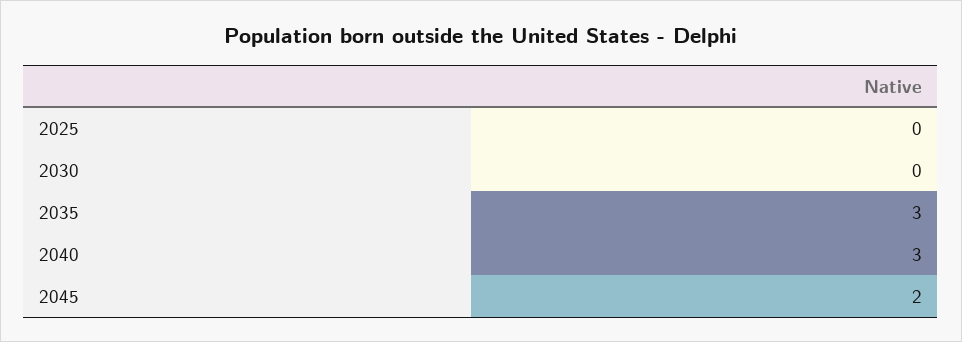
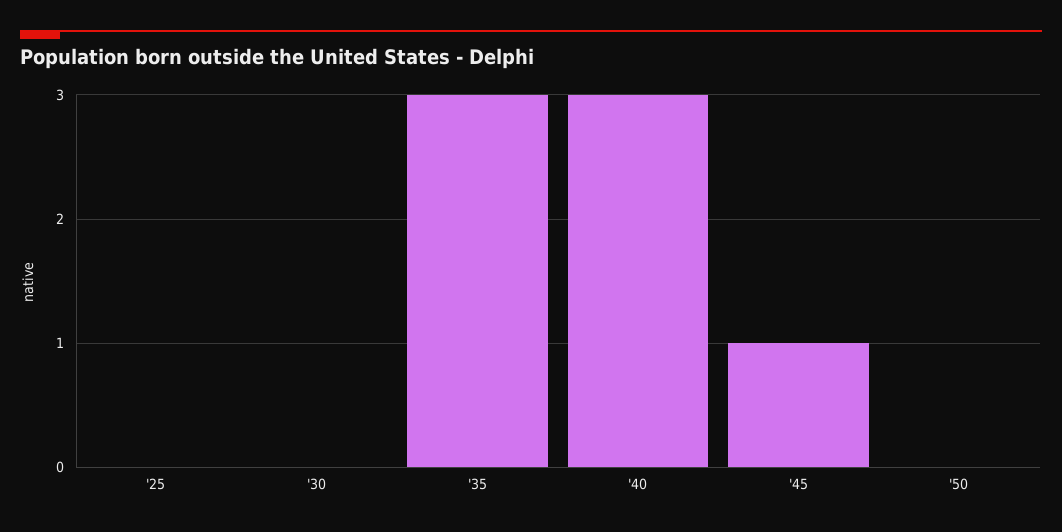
2045: 2 -> 1
'50: none -> 0

